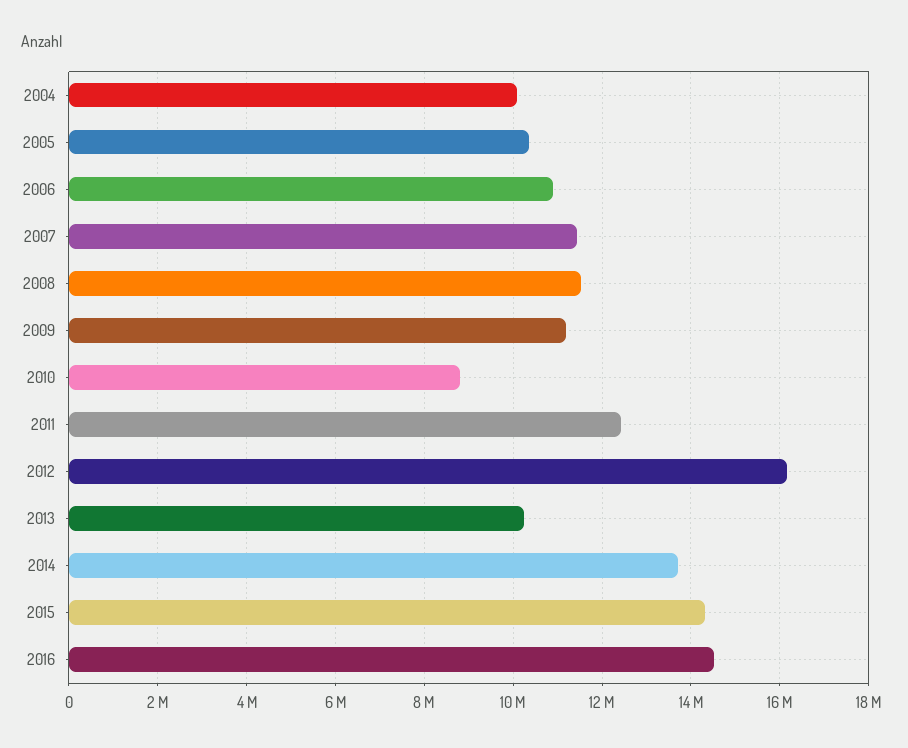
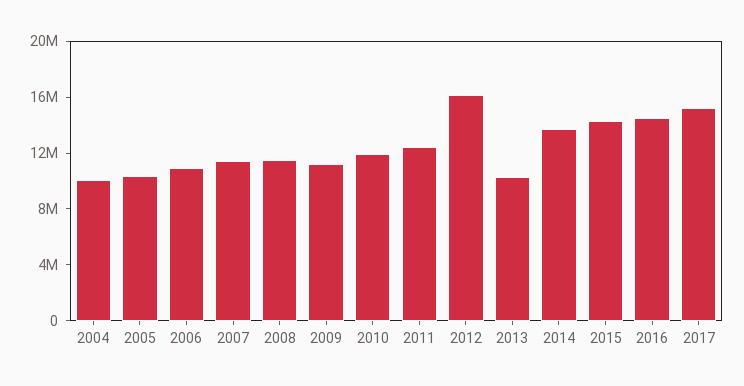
2010: 8800000 -> 12000000
2017: none -> 15000000

